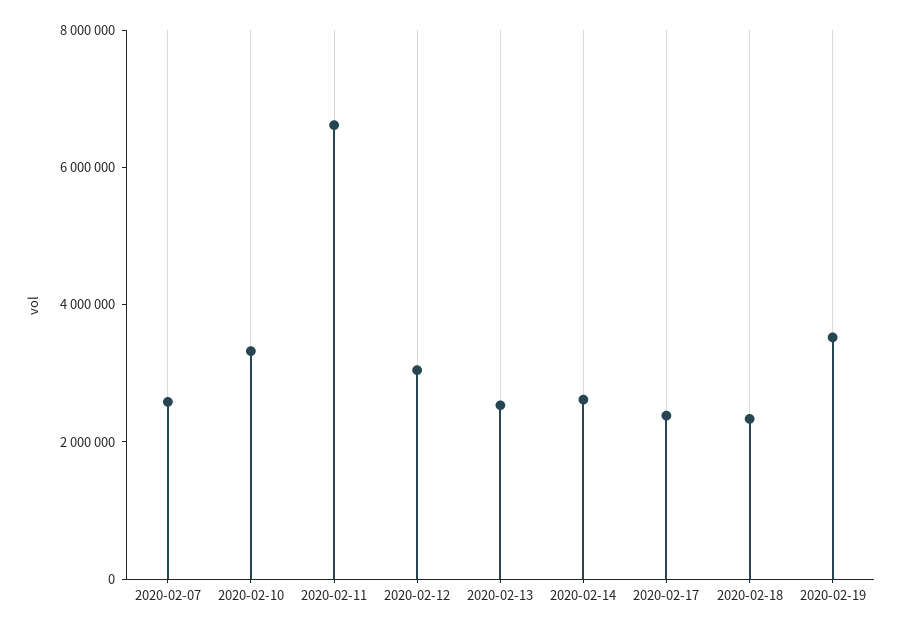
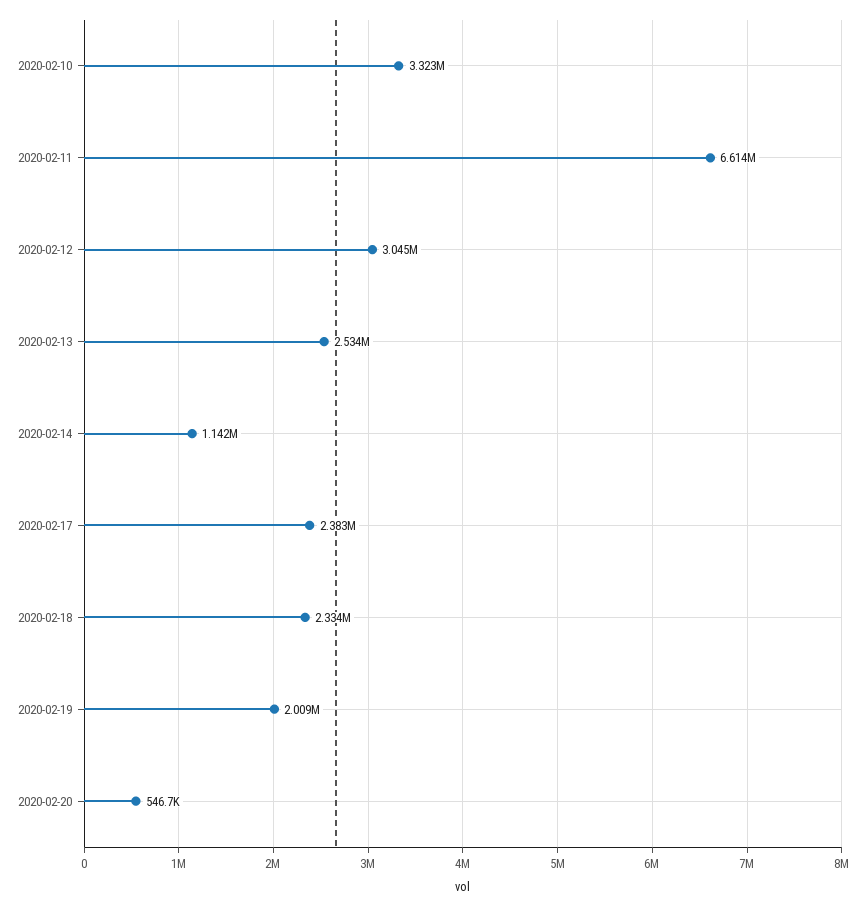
2020-02-07: 2500000 -> none
2020-02-14: 2500000 -> 1142000
2020-02-19: 3500000 -> 2009000
2020-02-20: none -> 546700

